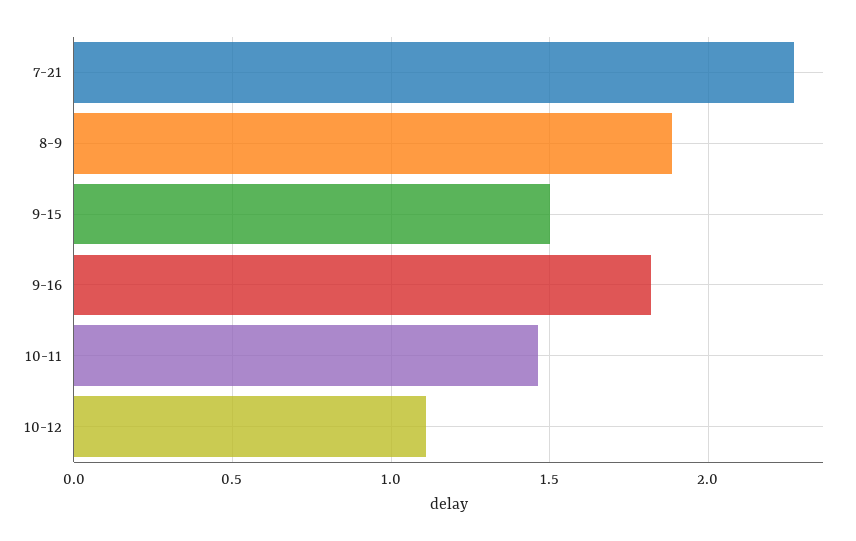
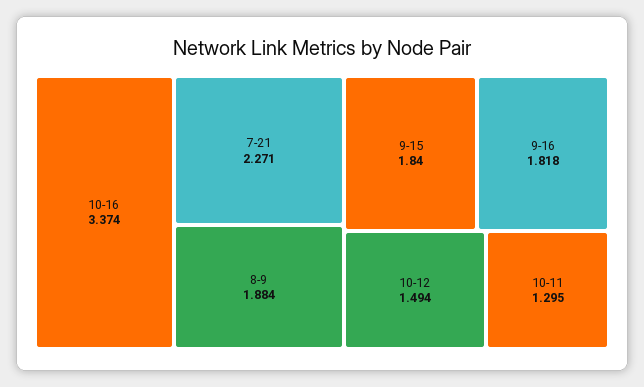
9-15: 1.5 -> 1.84
10-11: 1.45 -> 1.295
10-12: 1.1 -> 1.494
10-16: none -> 3.374

